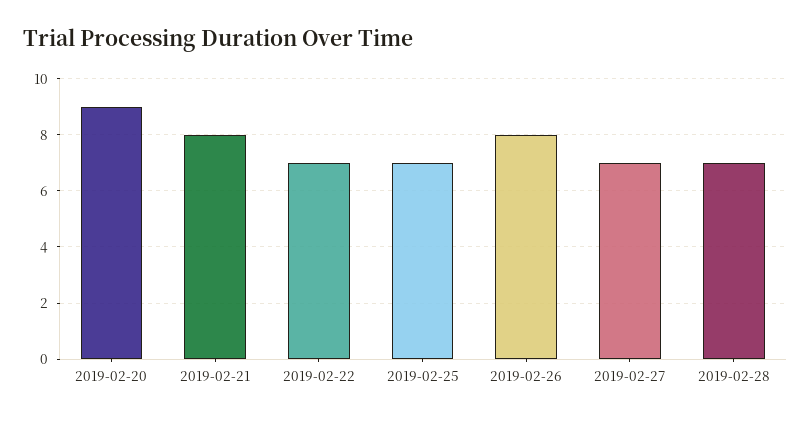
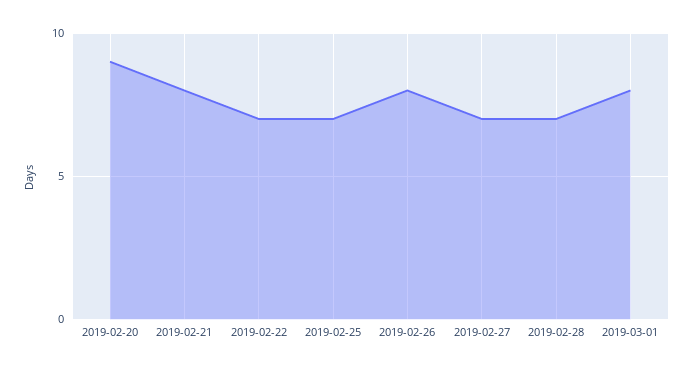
2019-03-01: none -> 8

